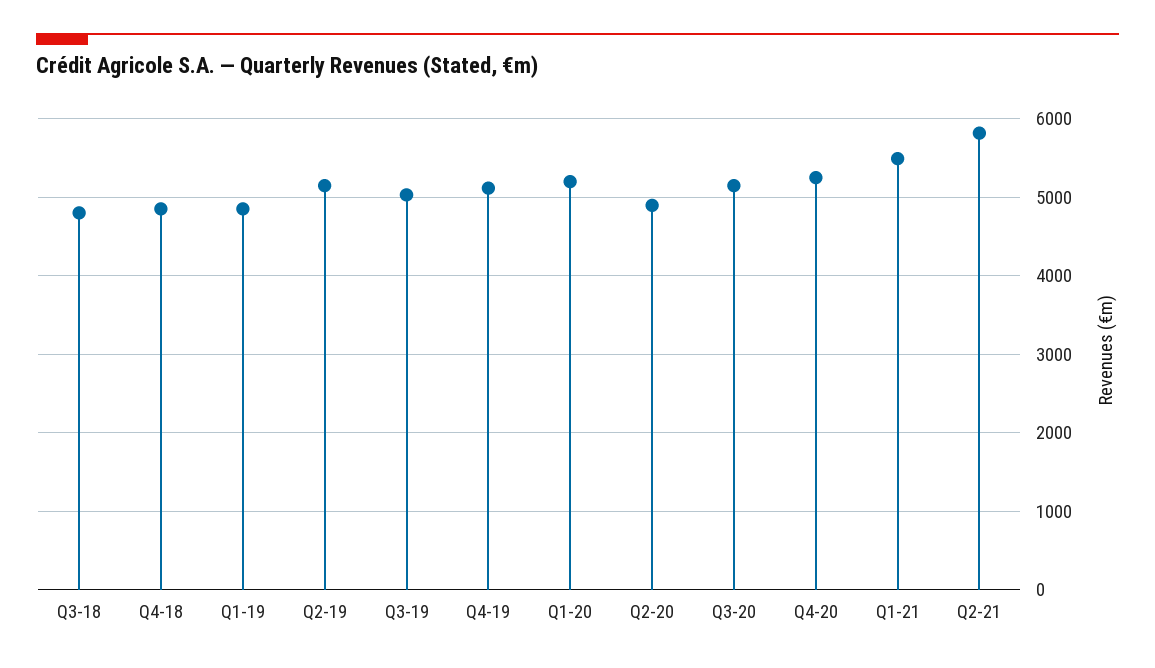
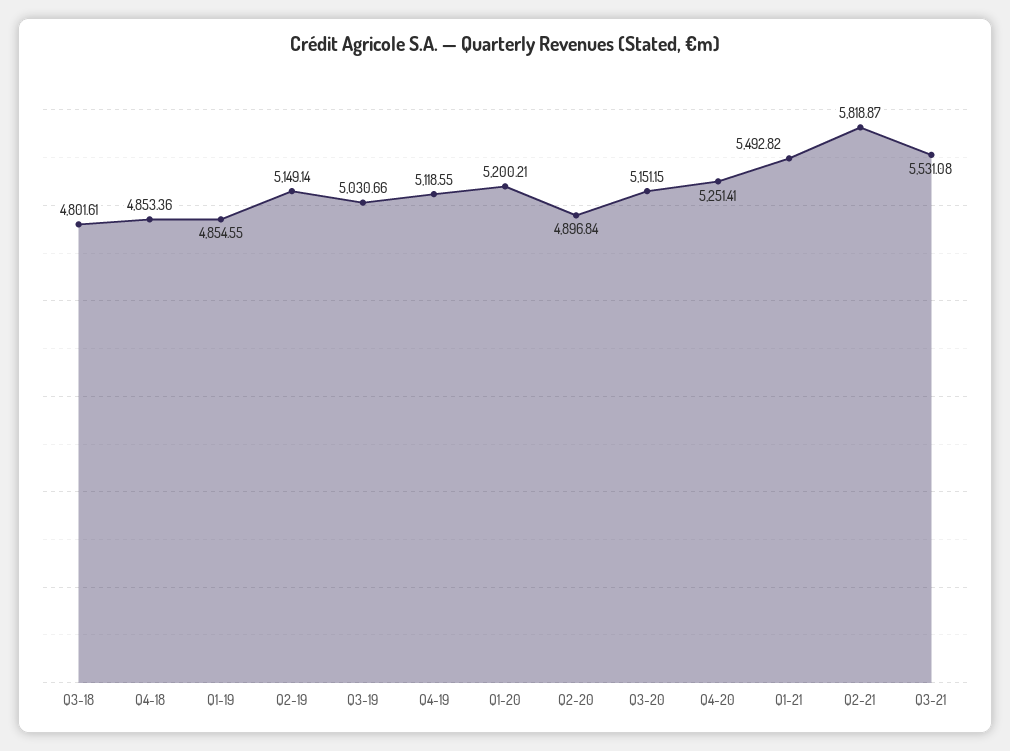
Q3-21: none -> 5531.08

